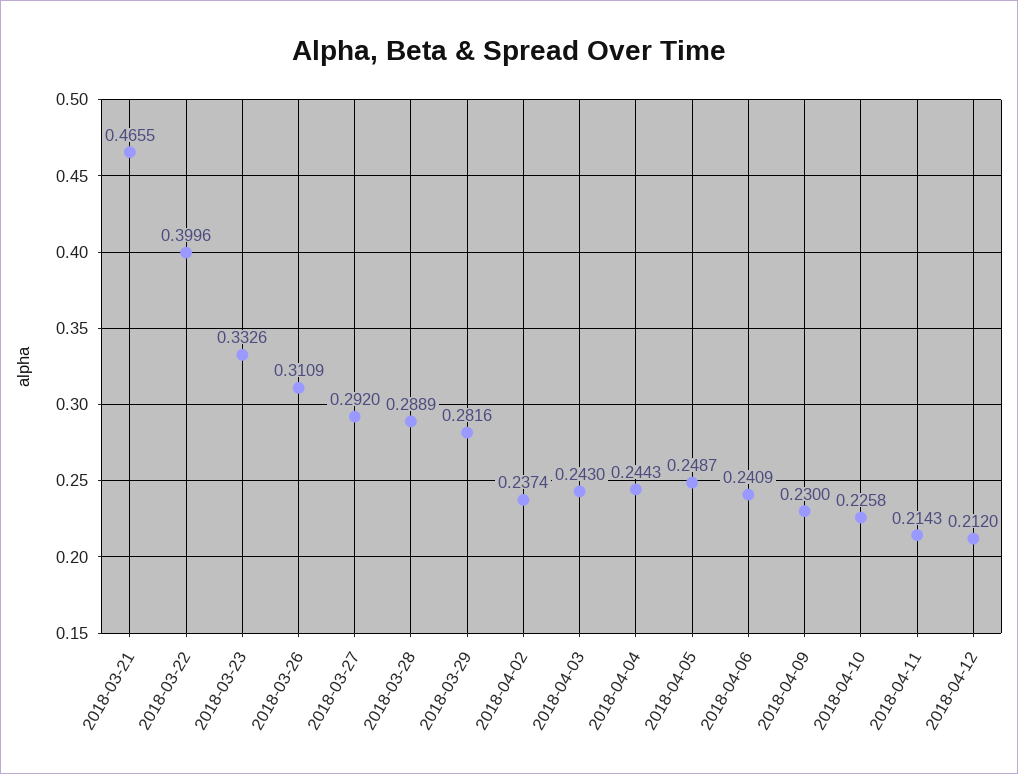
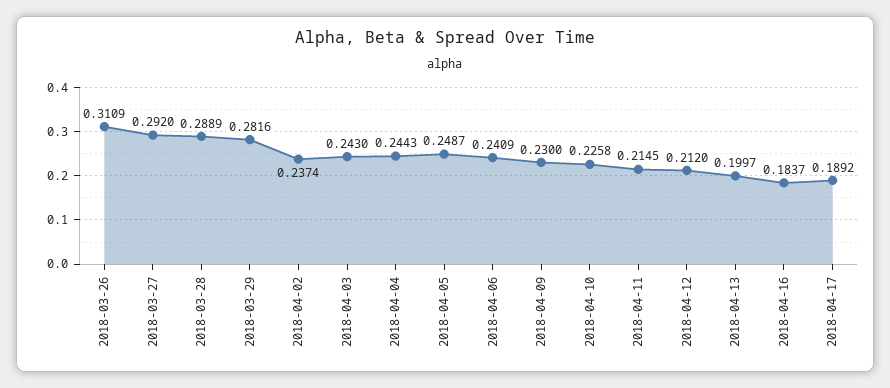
2018-03-21: 0.4655 -> none
2018-03-22: 0.3996 -> none
2018-03-23: 0.3326 -> none
2018-04-11: 0.2143 -> 0.2145
2018-04-13: none -> 0.1997
2018-04-16: none -> 0.1837
2018-04-17: none -> 0.1892

